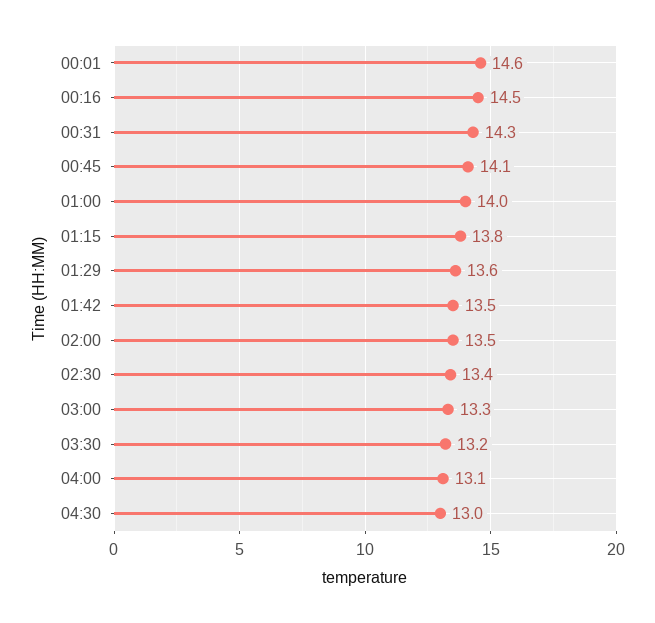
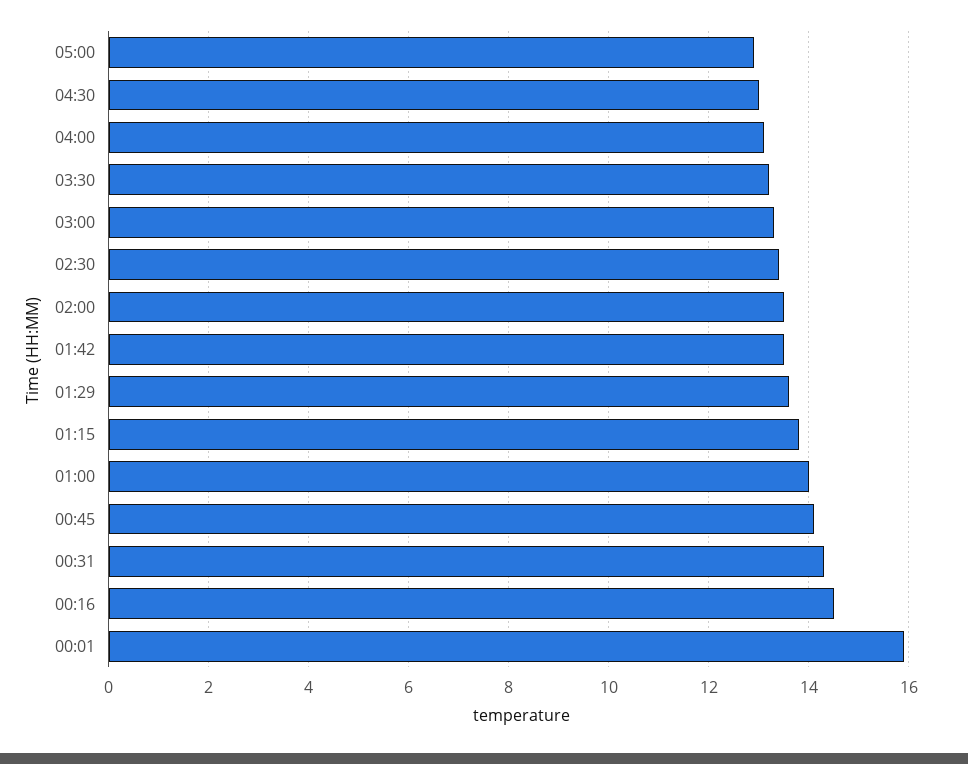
00:01: 14.6 -> 16
05:00: none -> 13

